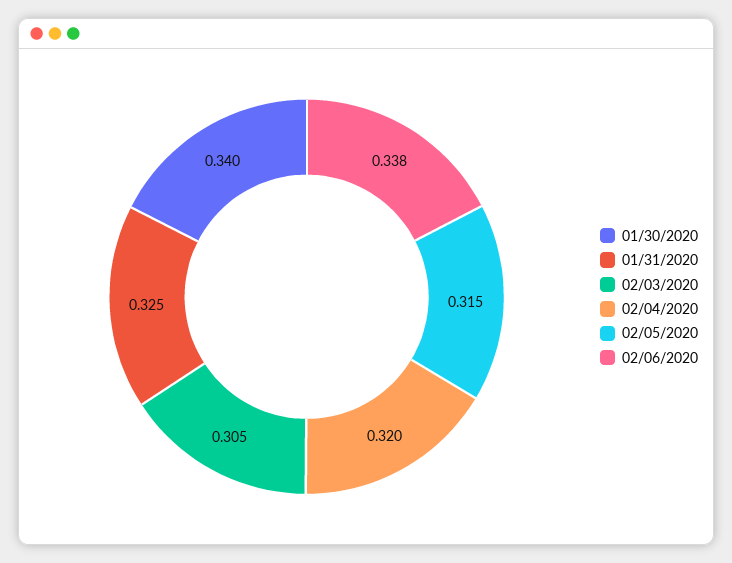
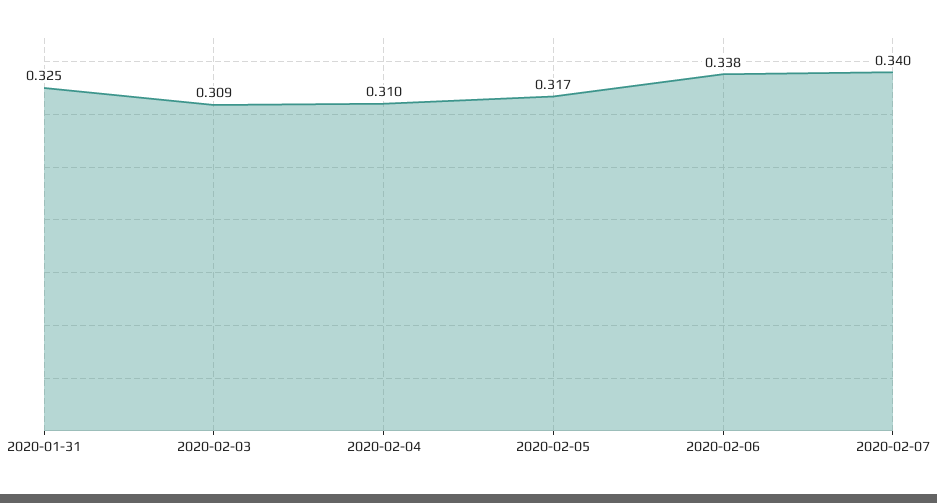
01/30/2020: 0.34 -> none
02/03/2020: 0.305 -> 0.309
02/04/2020: 0.32 -> 0.31
02/05/2020: 0.315 -> 0.317
2020-02-07: none -> 0.34

